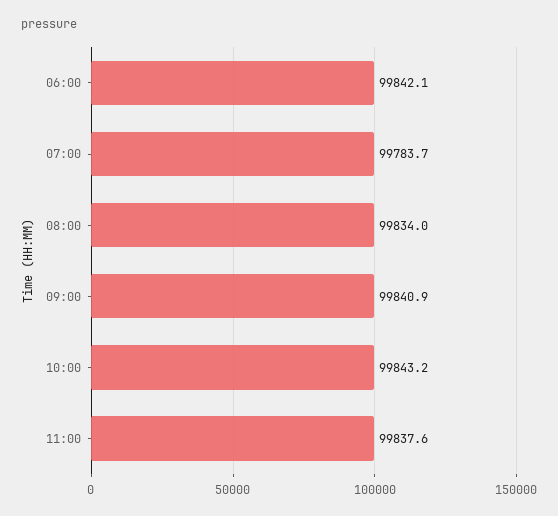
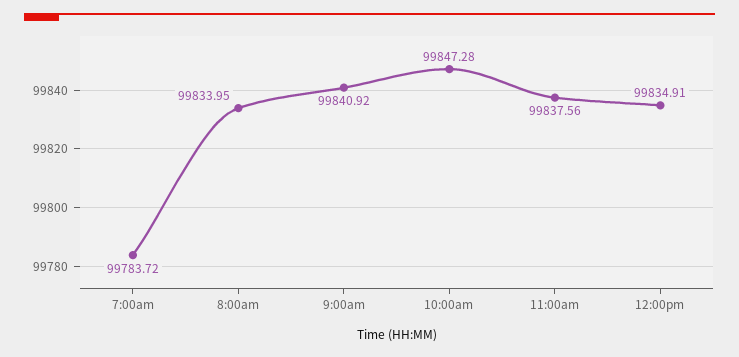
06:00: 99842.1 -> none
10:00: 99843.2 -> 99847.28
12:00pm: none -> 99834.91

